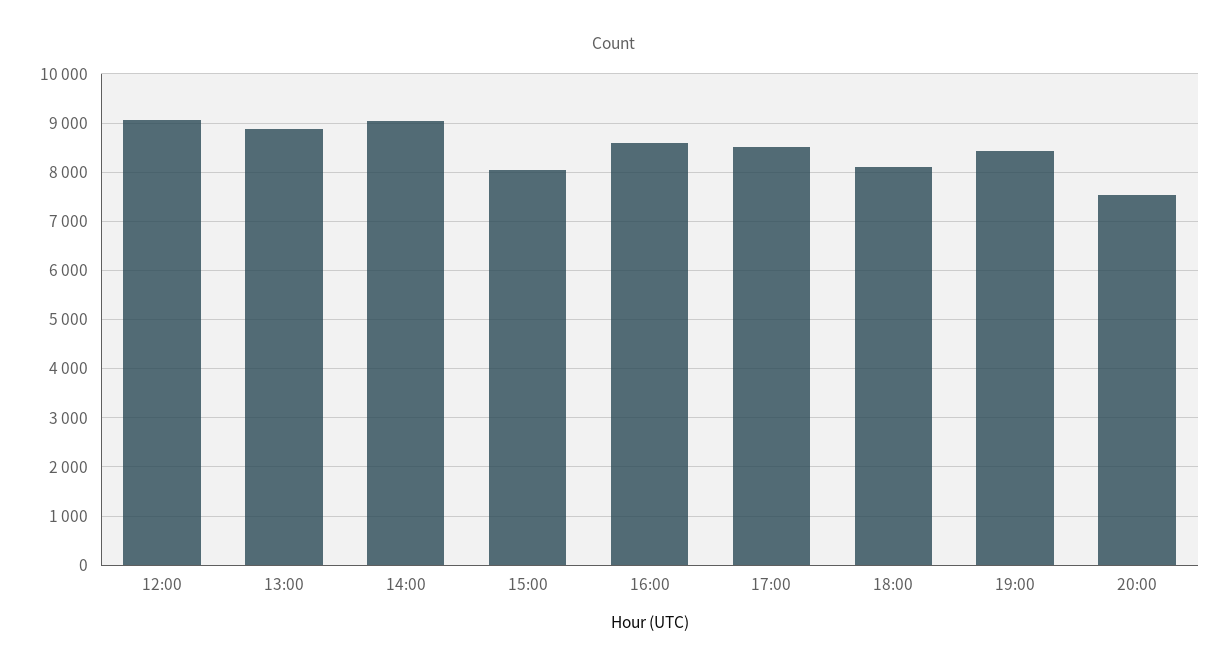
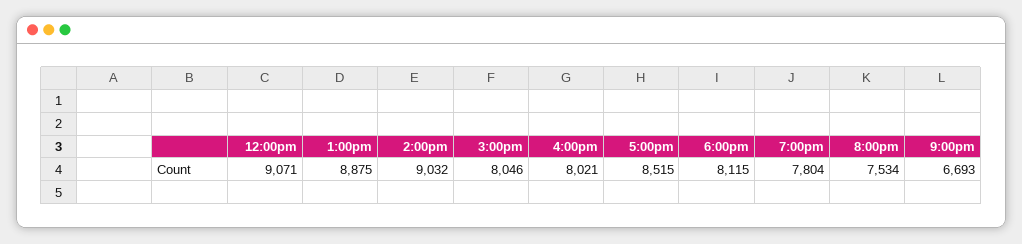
16:00: 8600 -> 8021
19:00: 8400 -> 7804
9:00pm: none -> 6693

